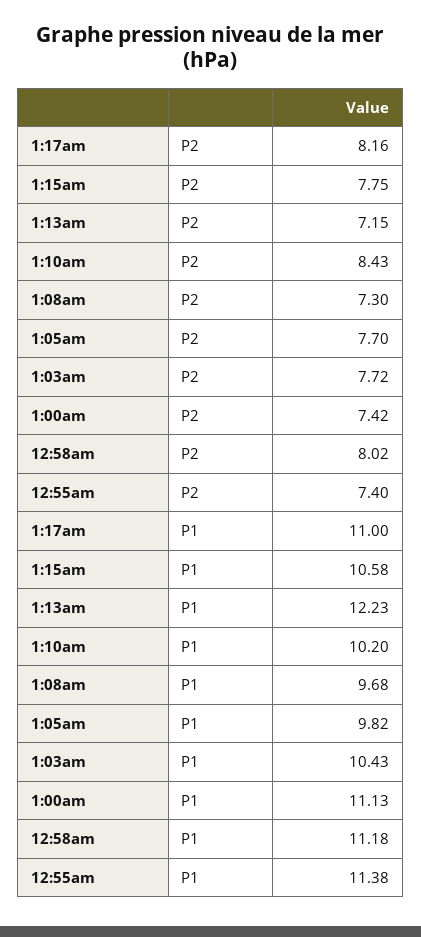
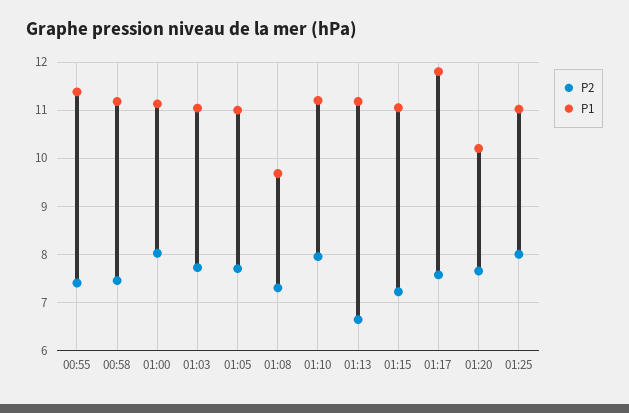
P2, 1:17am: 8.16 -> 7.6
P2, 1:15am: 7.75 -> 7.2
P2, 1:13am: 7.15 -> 6.6
P2, 1:10am: 8.43 -> 8
P2, 1:00am: 7.42 -> 8
P2, 12:58am: 8.02 -> 7.4
P1, 1:17am: 11 -> 11.8
P1, 1:15am: 10.58 -> 11
P1, 1:13am: 12.23 -> 11.2
P1, 1:10am: 10.2 -> 11.2
P1, 1:05am: 9.82 -> 11
P1, 1:03am: 10.43 -> 11
P2, 01:20: none -> 7.6
P1, 01:20: none -> 10.2
P2, 01:25: none -> 8
P1, 01:25: none -> 11

